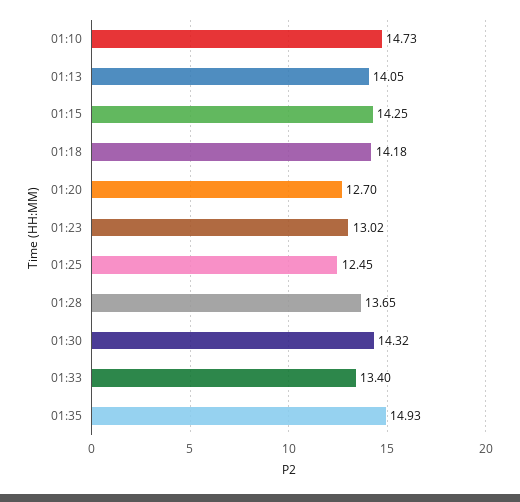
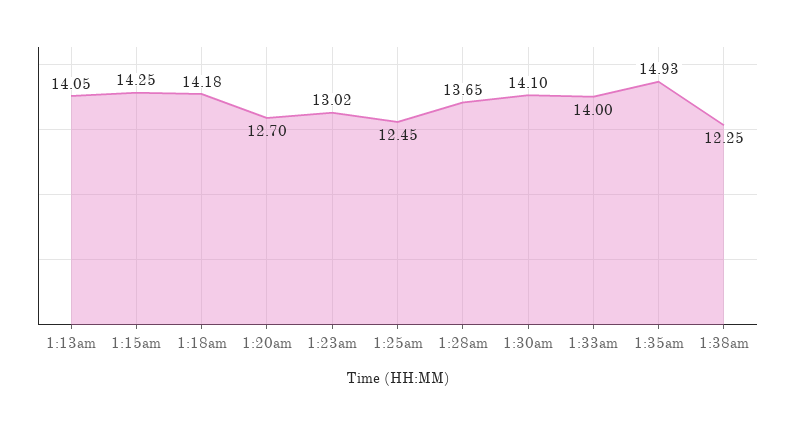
01:10: 14.73 -> none
01:30: 14.32 -> 14.1
01:33: 13.4 -> 14
1:38am: none -> 12.25

